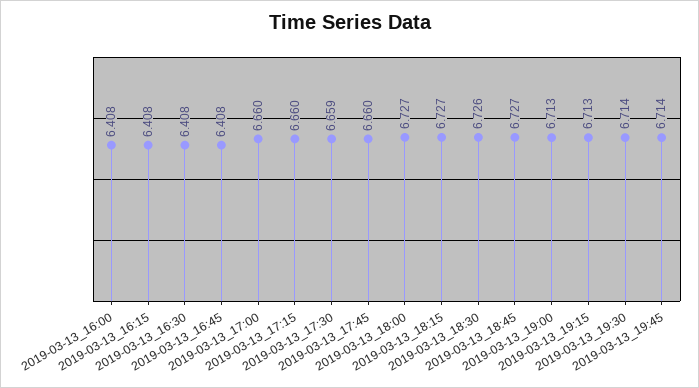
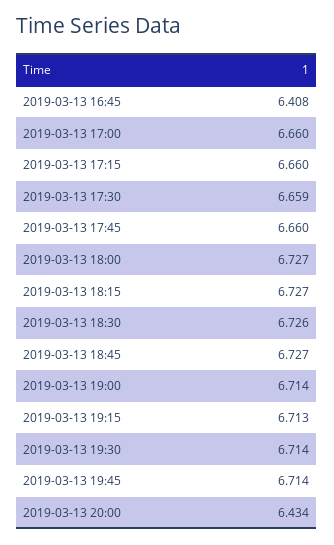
2019-03-13_16:00: 6.408 -> none
2019-03-13_16:15: 6.408 -> none
2019-03-13_16:30: 6.408 -> none
2019-03-13_19:00: 6.713 -> 6.714
2019-03-13 20:00: none -> 6.434

